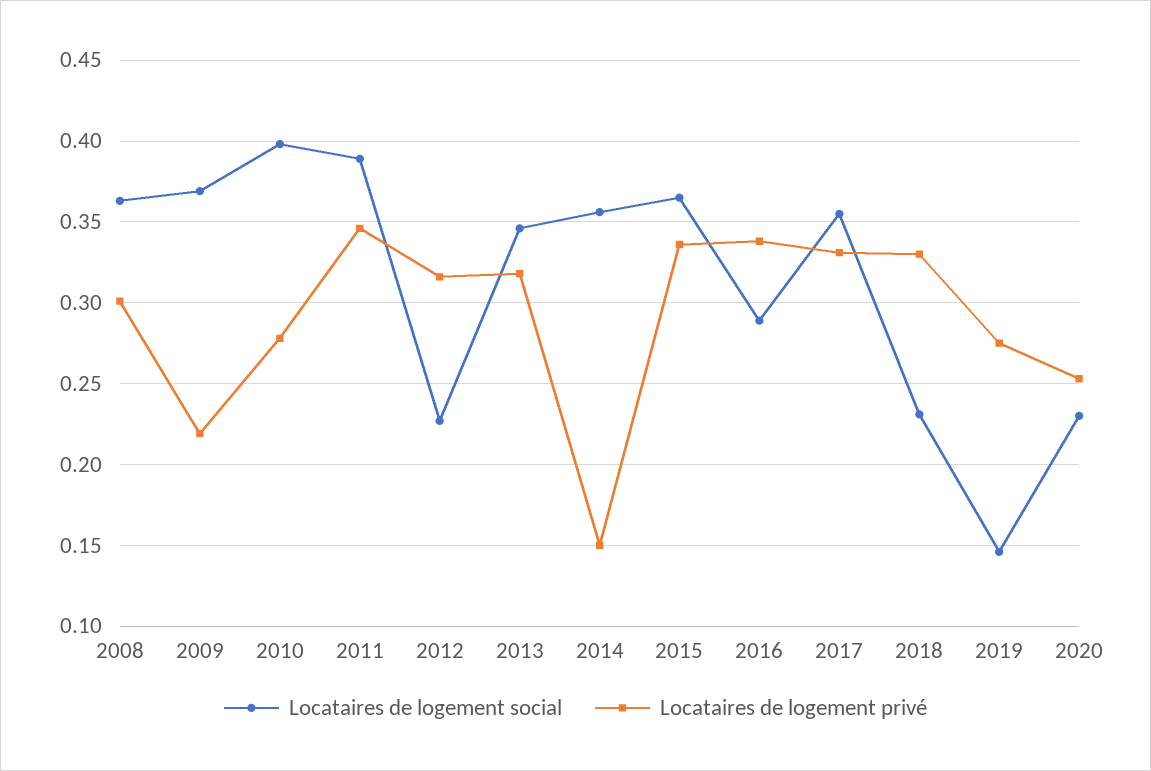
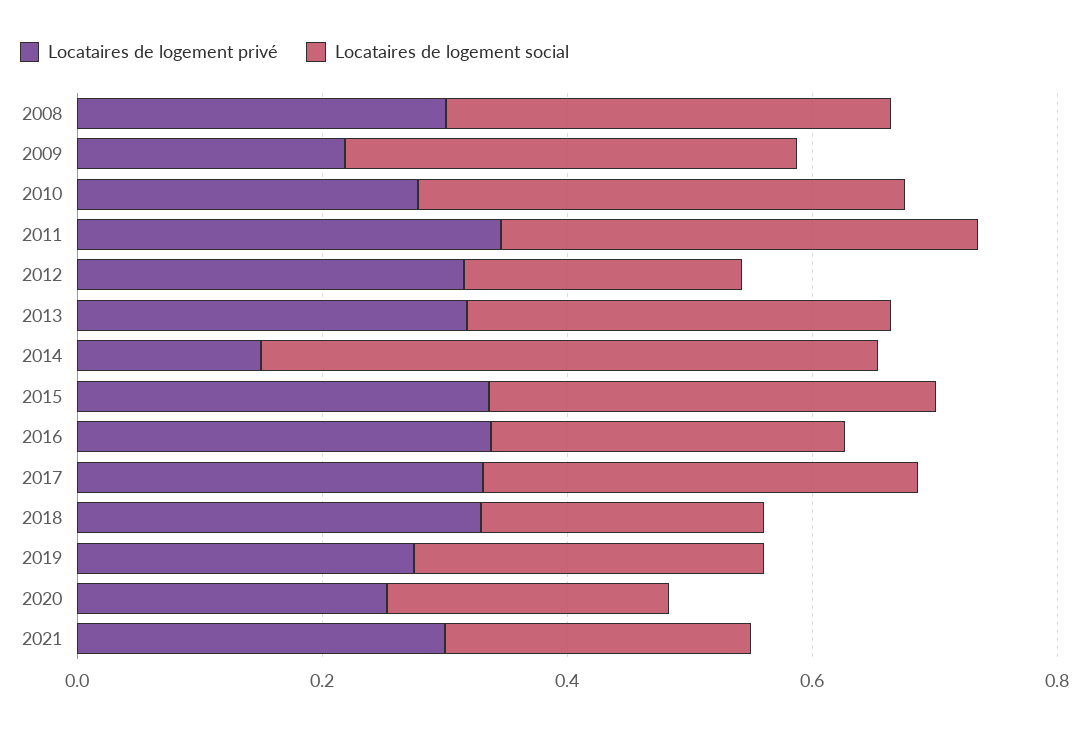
Locataires de logement social, 2014: 0.355 -> 0.5
Locataires de logement social, 2019: 0.145 -> 0.3
Locataires de logement privé, 2021: none -> 0.3
Locataires de logement social, 2021: none -> 0.25

